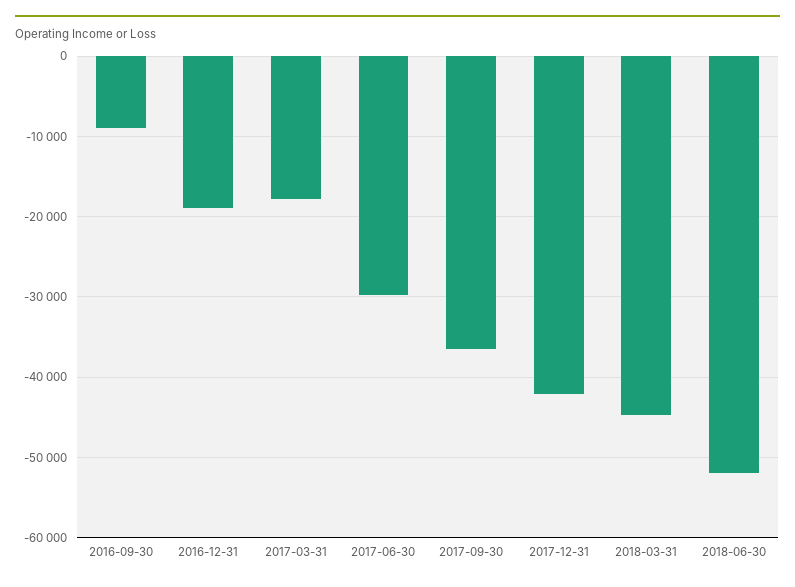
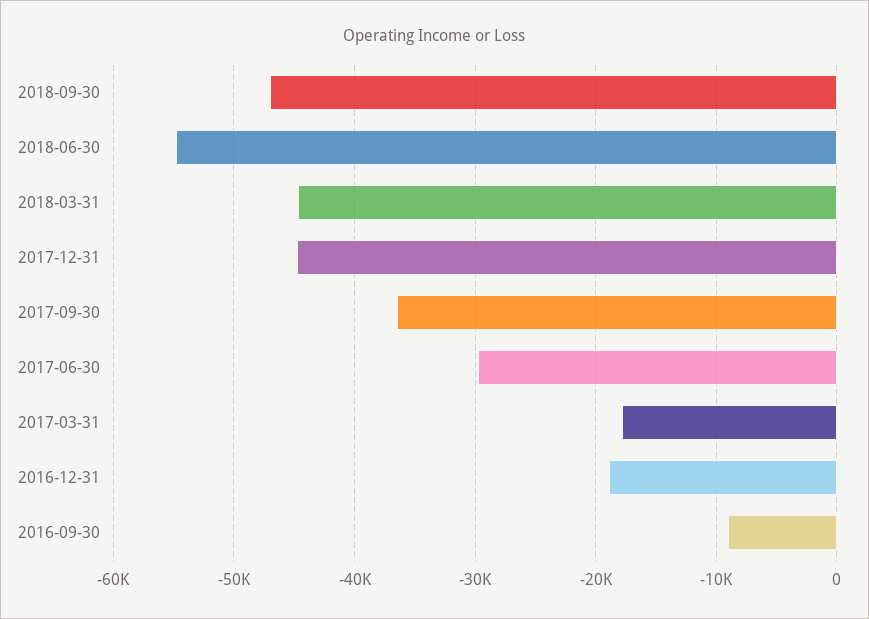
2017-12-31: -42000 -> -45000
2018-06-30: -52000 -> -55000
2018-09-30: none -> -47000

